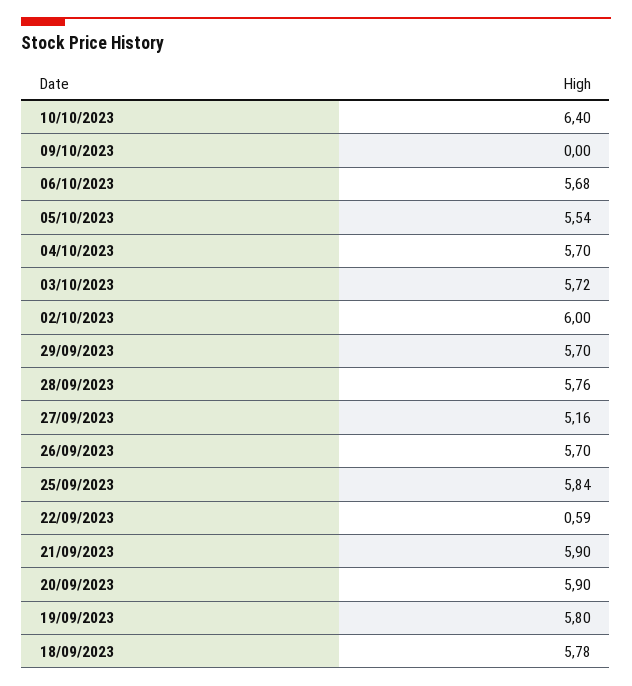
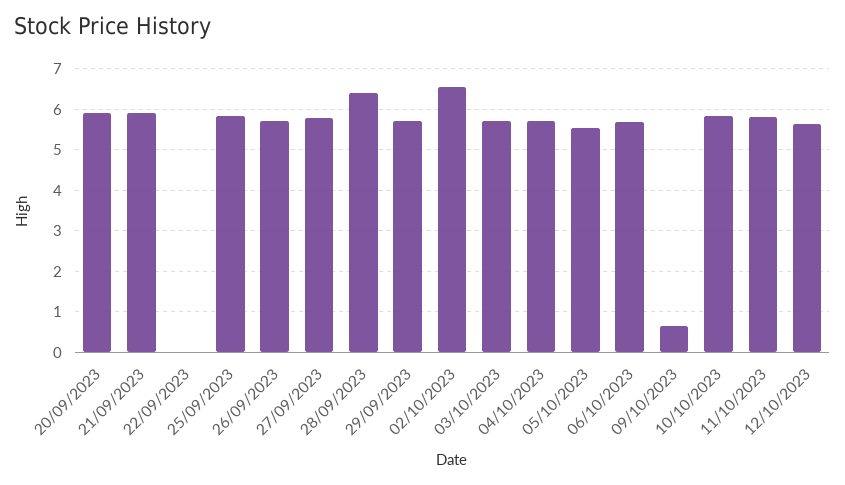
10/10/2023: 6.4 -> 5.8
09/10/2023: 0 -> 0.6
02/10/2023: 6 -> 6.6
28/09/2023: 5.76 -> 6.4
27/09/2023: 5.16 -> 5.8
22/09/2023: 0.59 -> 0
19/09/2023: 5.8 -> none
18/09/2023: 5.78 -> none
11/10/2023: none -> 5.8
12/10/2023: none -> 5.6

